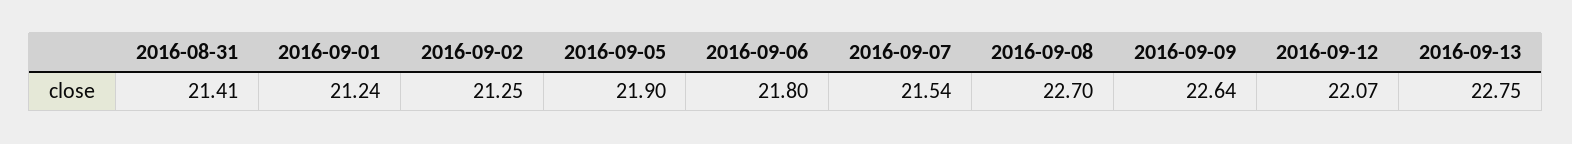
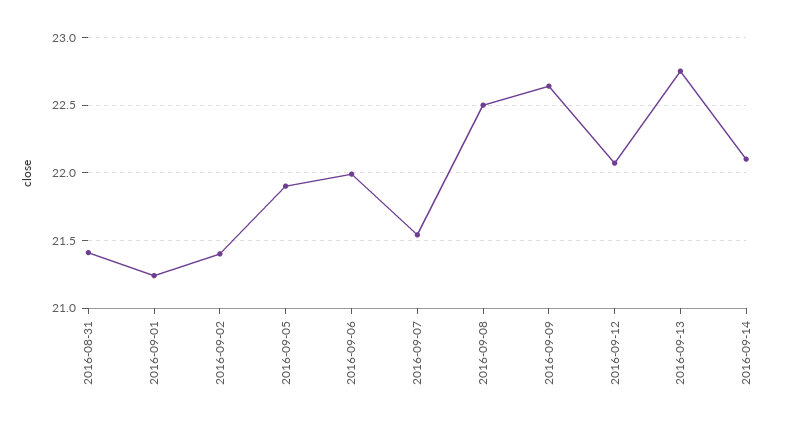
2016-09-02: 21.25 -> 21.4
2016-09-06: 21.8 -> 22
2016-09-08: 22.7 -> 22.5
2016-09-14: none -> 22.1

